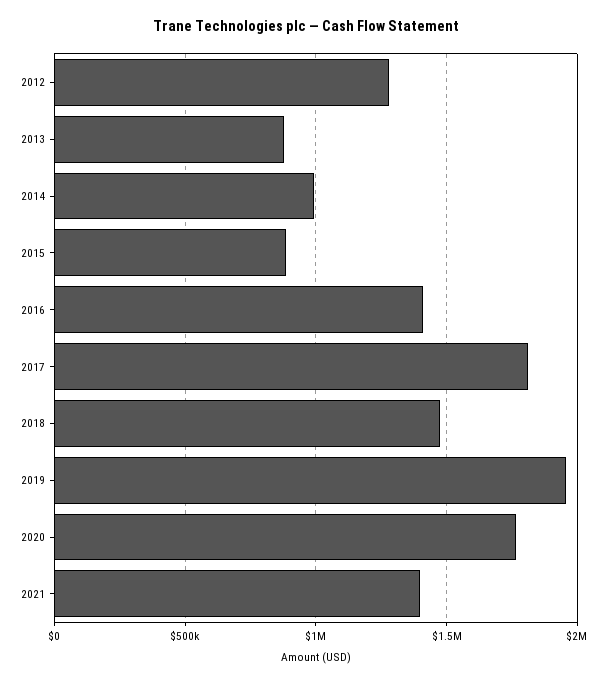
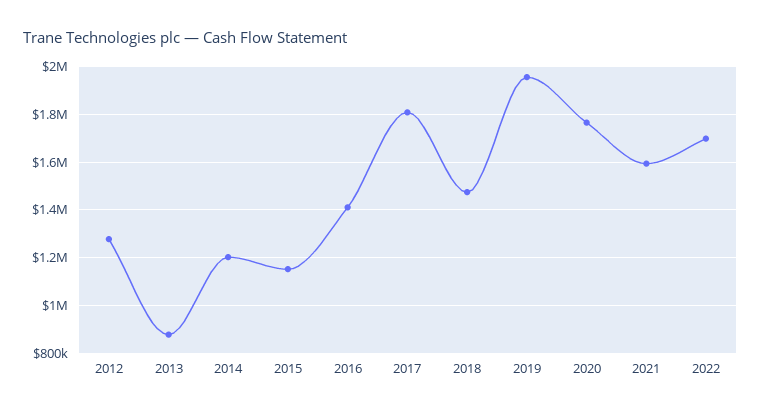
2014: 1000000 -> 1200000
2015: 900000 -> 1150000
2021: 1400000 -> 1600000
2022: none -> 1700000

